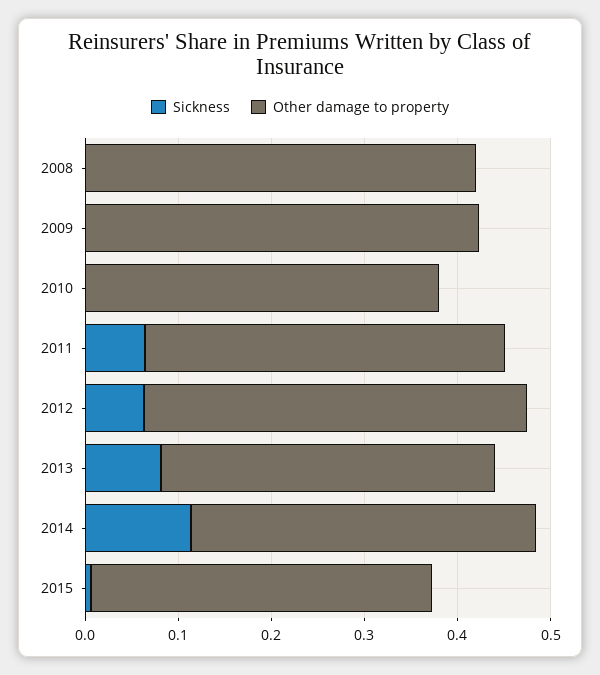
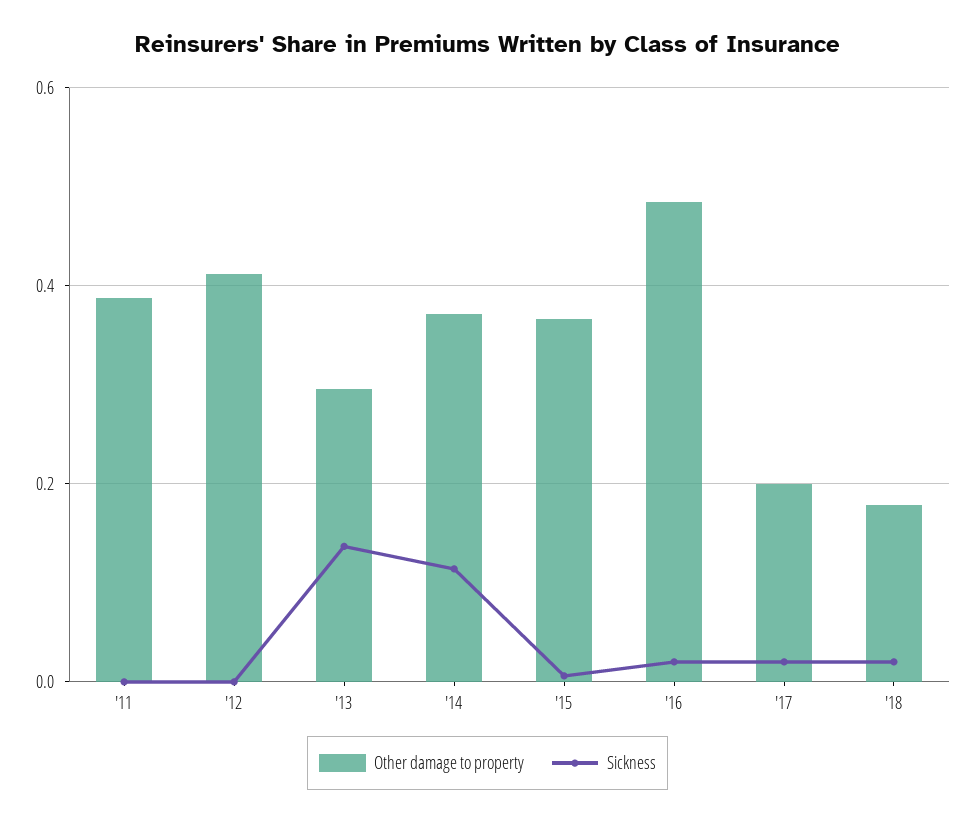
Sickness, 2008: 0 -> none
Other damage to property, 2008: 0.42 -> none
Sickness, 2009: 0 -> none
Other damage to property, 2009: 0.42 -> none
Sickness, 2010: 0 -> none
Other damage to property, 2010: 0.38 -> none
Sickness, 2011: 0.06 -> 0
Sickness, 2012: 0.06 -> 0
Sickness, 2013: 0.08 -> 0.14
Other damage to property, 2013: 0.36 -> 0.3
Other damage to property, '16: none -> 0.48
Sickness, '16: none -> 0.02
Other damage to property, '17: none -> 0.2
Sickness, '17: none -> 0.02
Other damage to property, '18: none -> 0.18
Sickness, '18: none -> 0.02

